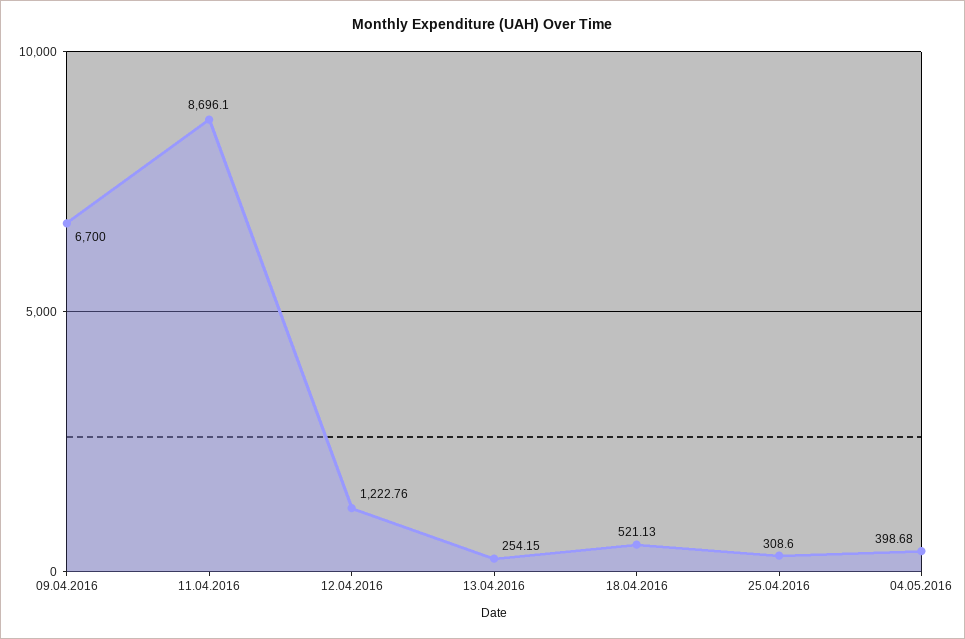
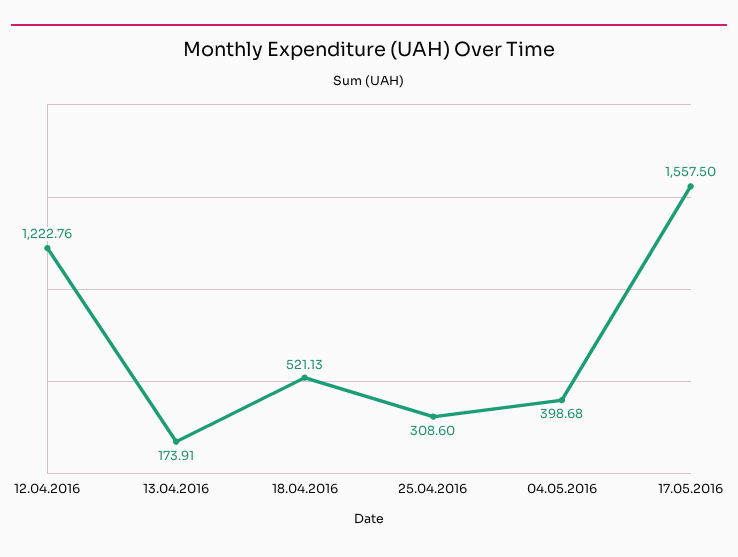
09.04.2016: 6700 -> none
11.04.2016: 8696.1 -> none
13.04.2016: 254.15 -> 173.91
17.05.2016: none -> 1557.5

